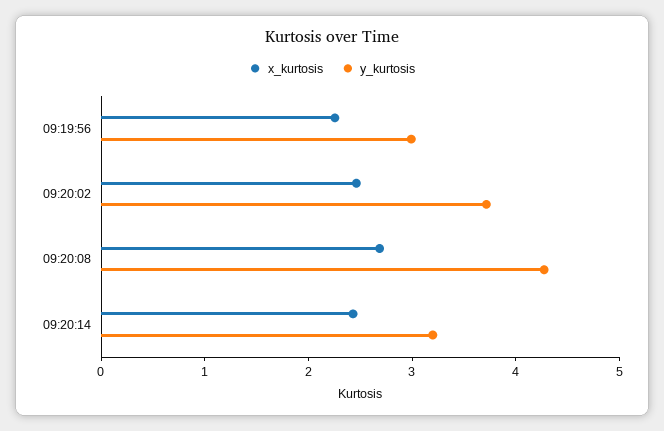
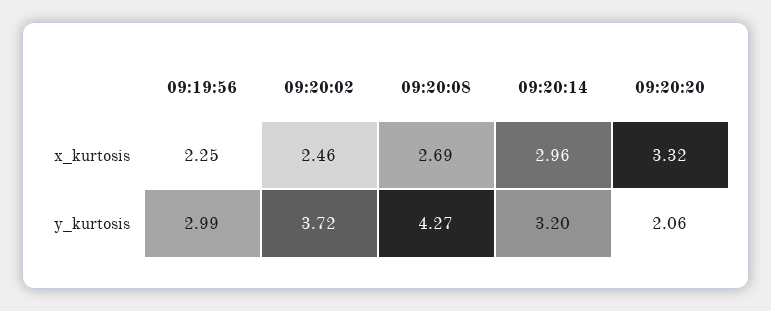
x_kurtosis, 09:20:14: 2.4 -> 2.96
x_kurtosis, 09:20:20: none -> 3.32
y_kurtosis, 09:20:20: none -> 2.06

